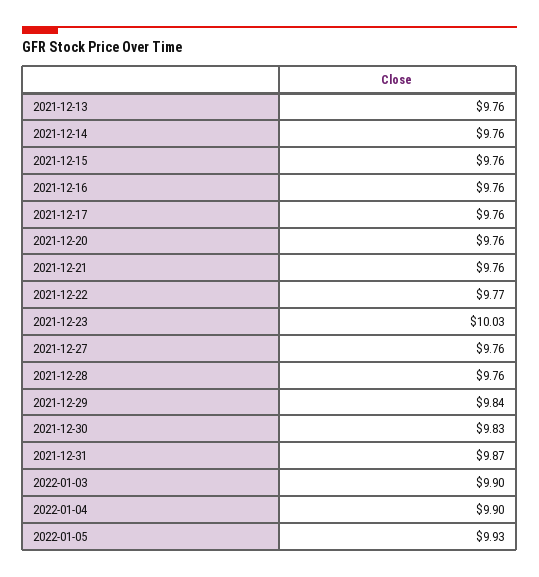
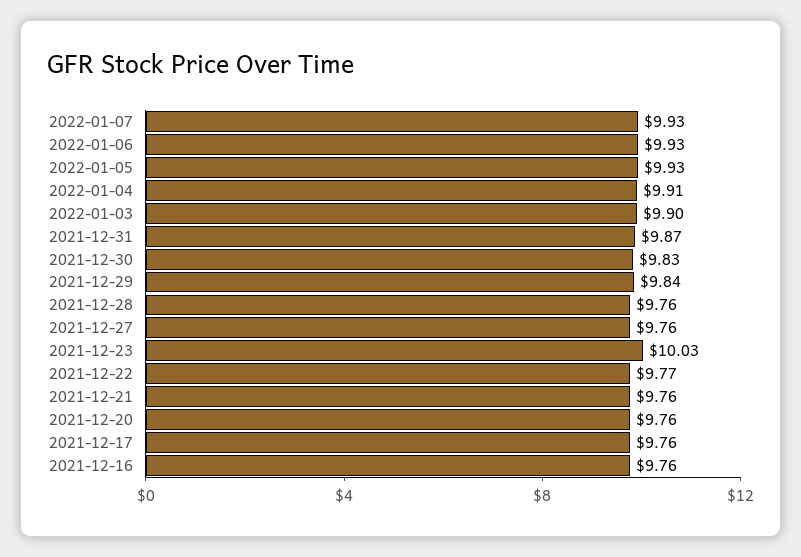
2021-12-13: 9.76 -> none
2021-12-14: 9.76 -> none
2021-12-15: 9.76 -> none
2022-01-04: 9.9 -> 9.91
2022-01-07: none -> 9.93
2022-01-06: none -> 9.93

